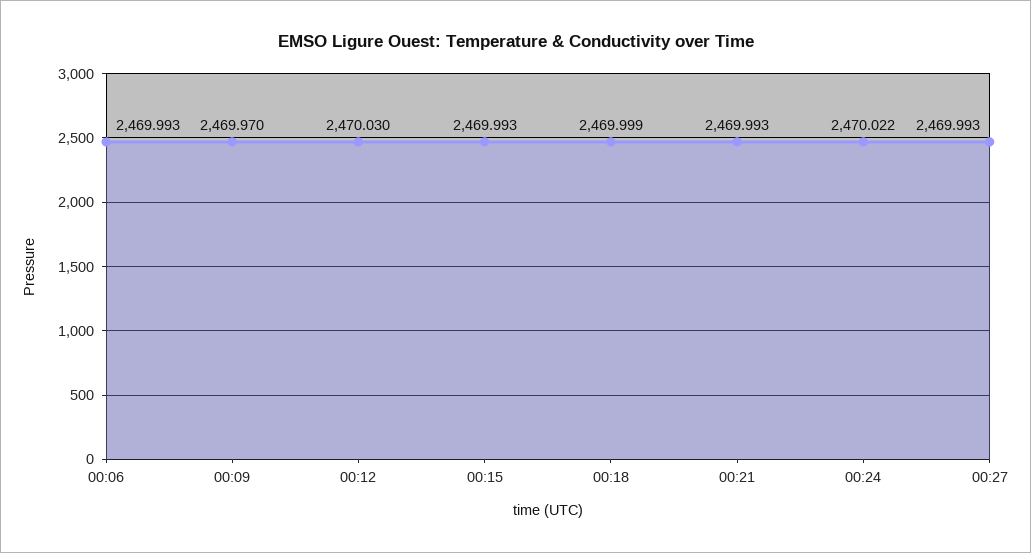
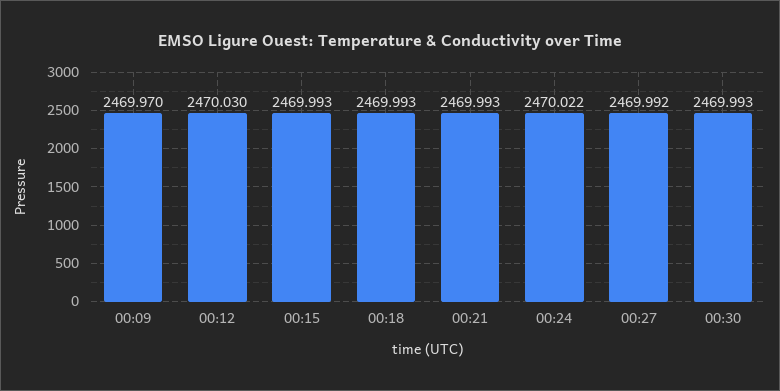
00:06: 2469.993 -> none
00:18: 2469.999 -> 2469.993
00:27: 2469.993 -> 2469.992
00:30: none -> 2469.993

